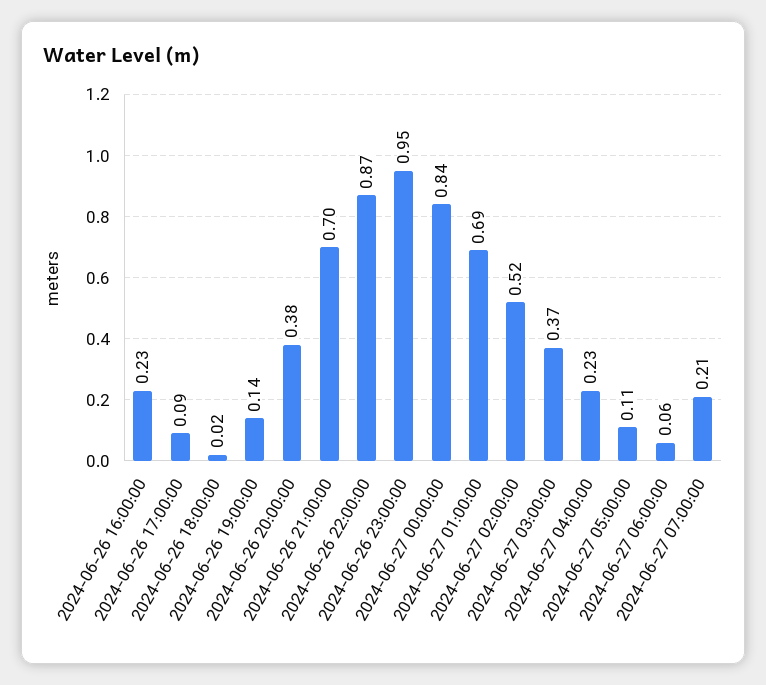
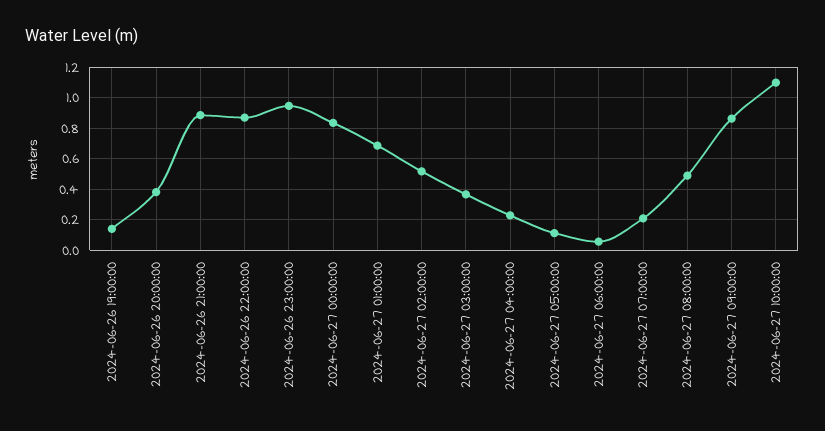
2024-06-26 16:00:00: 0.23 -> none
2024-06-26 17:00:00: 0.09 -> none
2024-06-26 18:00:00: 0.02 -> none
2024-06-26 21:00:00: 0.7 -> 0.9
2024-06-27 08:00:00: none -> 0.5
2024-06-27 09:00:00: none -> 0.85
2024-06-27 10:00:00: none -> 1.1

